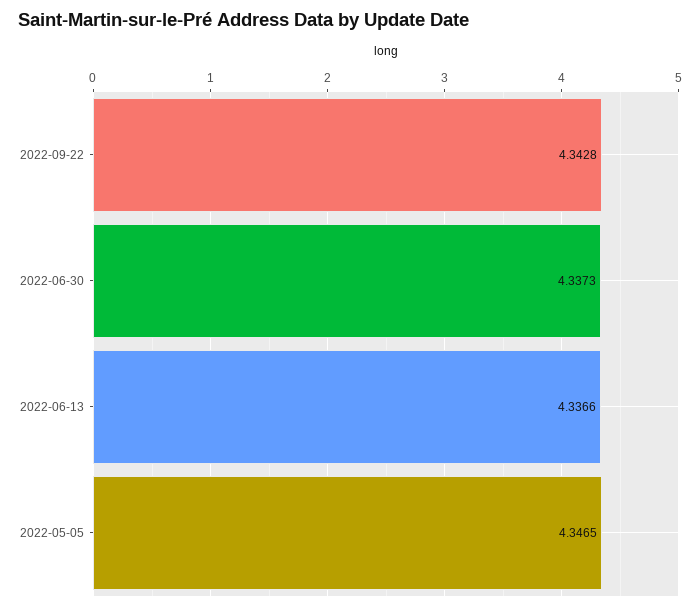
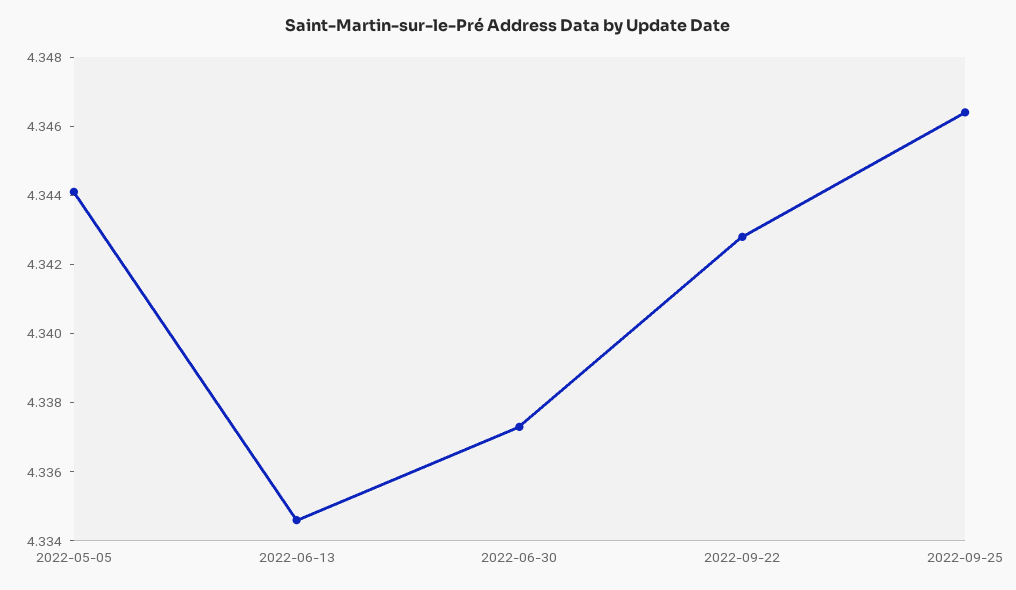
2022-06-13: 4.3366 -> 4.3345
2022-05-05: 4.3465 -> 4.344
2022-09-25: none -> 4.3465

